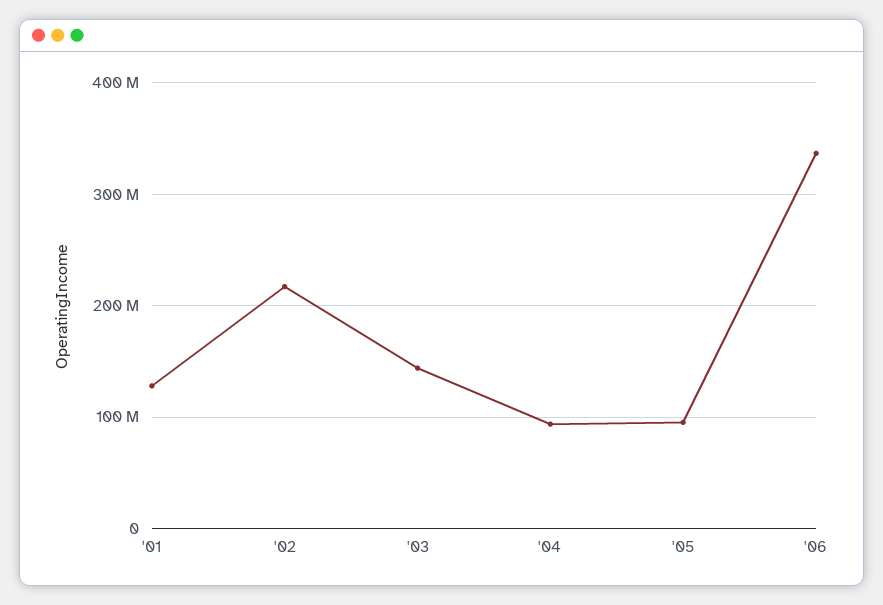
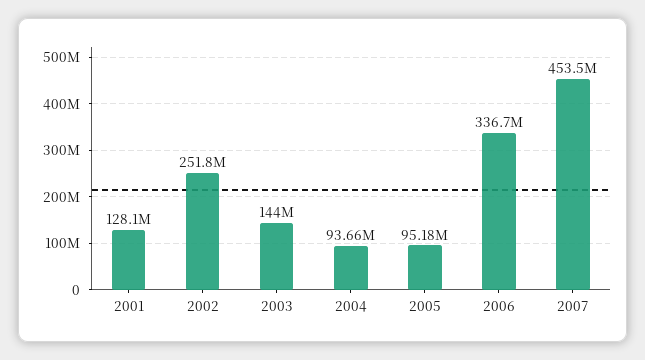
'02: 220000000 -> 251800000
2007: none -> 453500000

